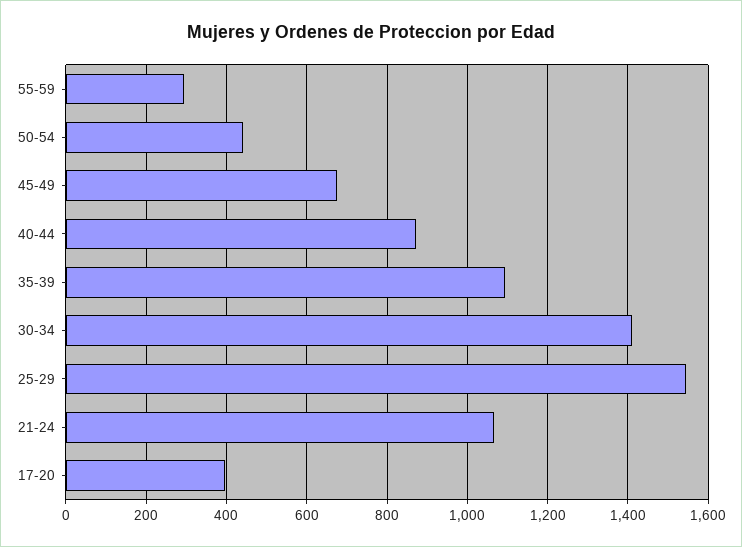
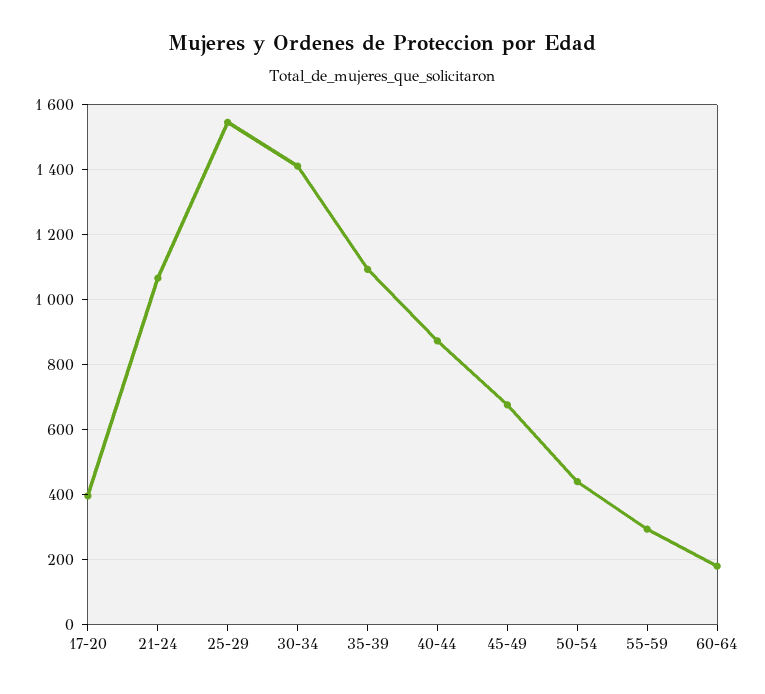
60-64: none -> 180

